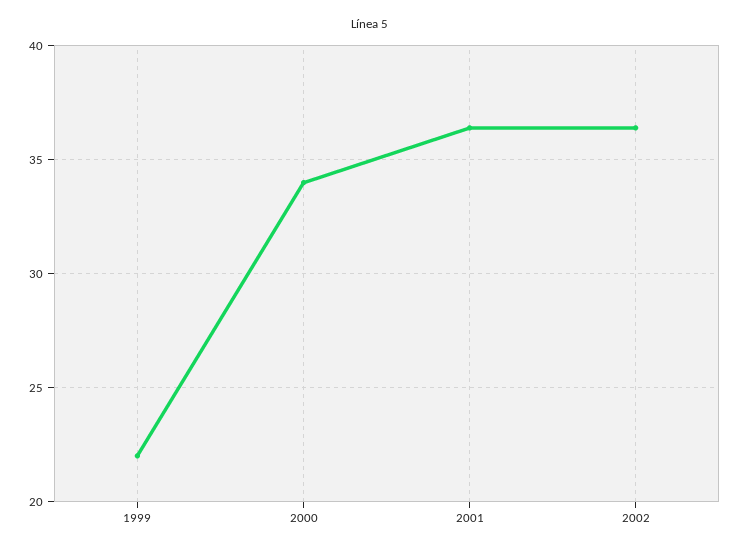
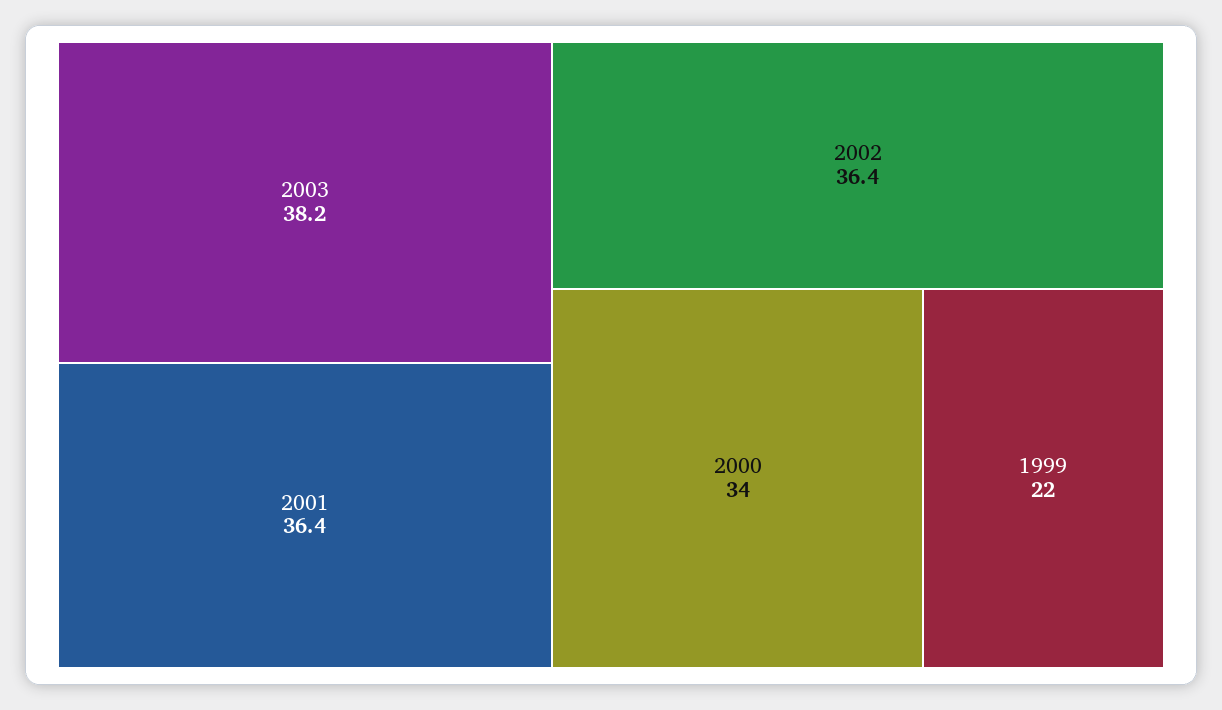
2003: none -> 38.2

